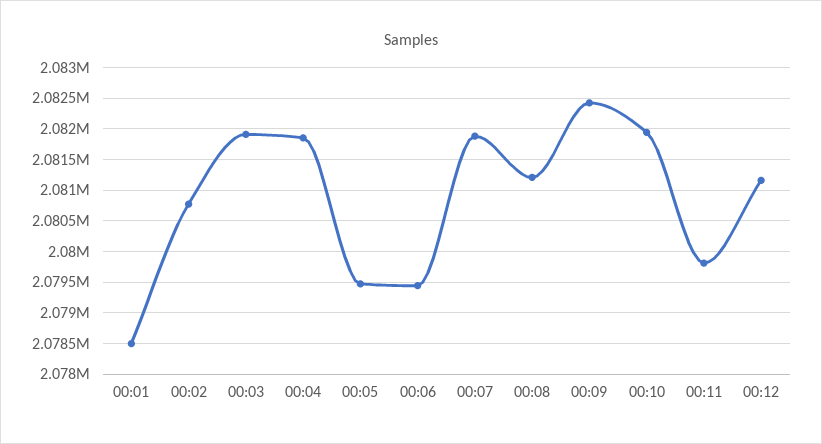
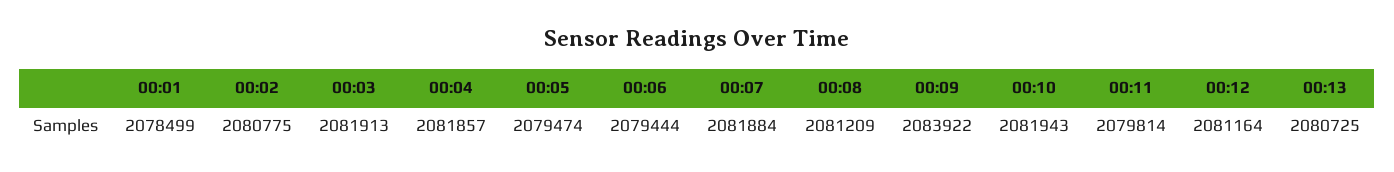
00:09: 2082400 -> 2083922
00:13: none -> 2080725

